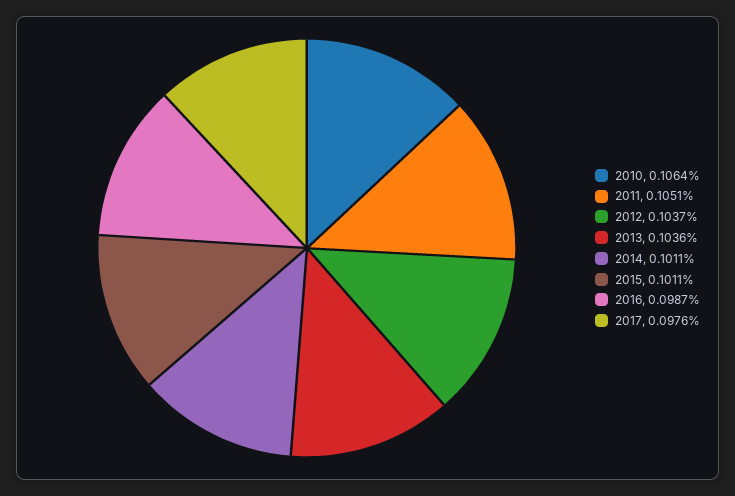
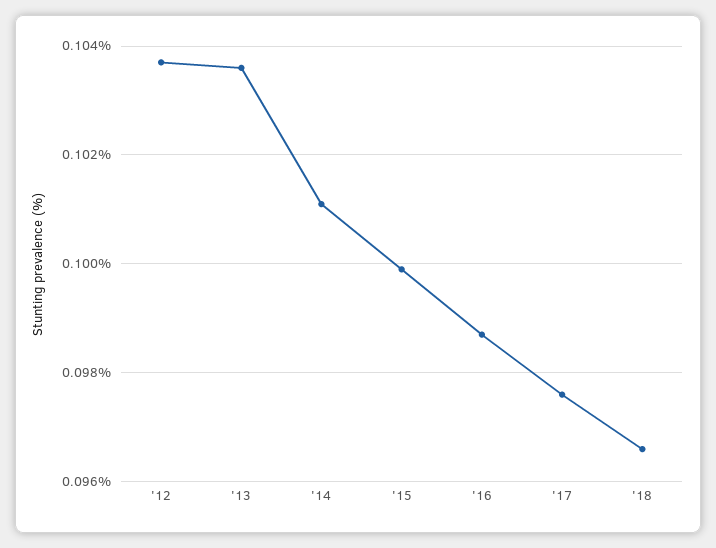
2010: 0.1064 -> none
2011: 0.1051 -> none
2015: 0.1011 -> 0.1
'18: none -> 0.0965

